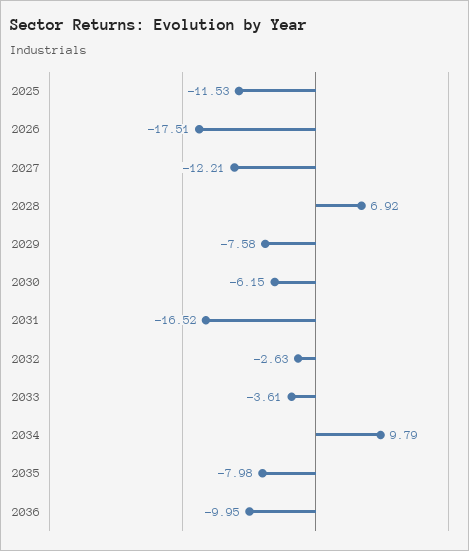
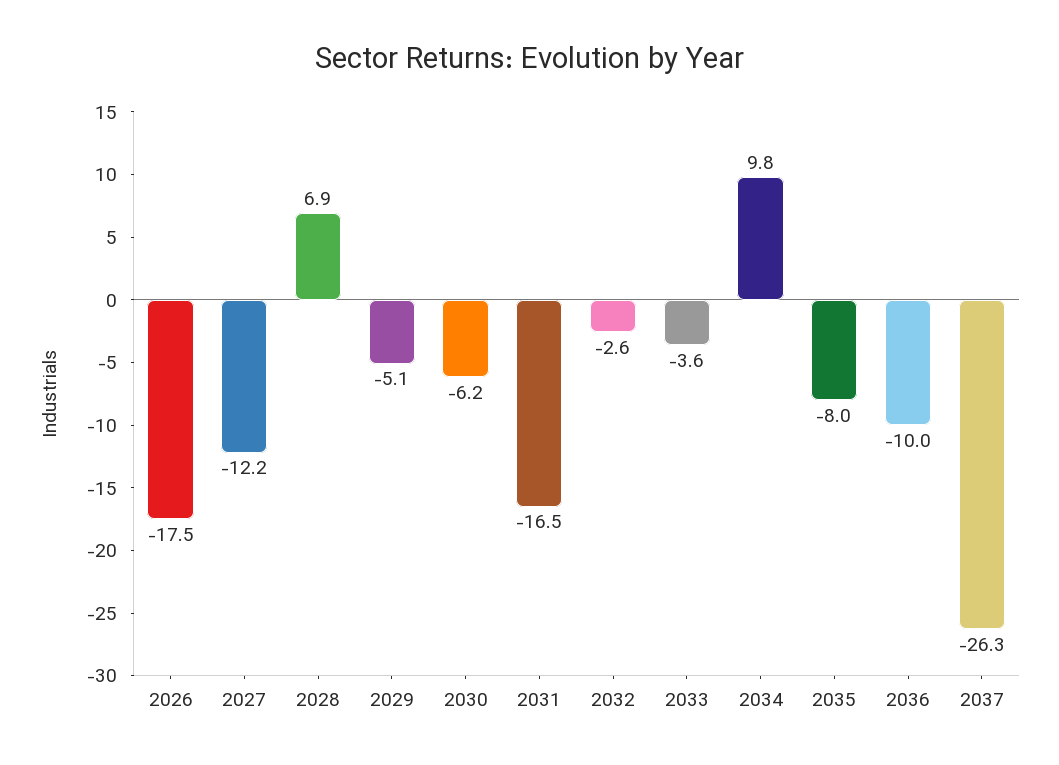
2025: -11.53 -> none
2029: -7.58 -> -5.1
2037: none -> -26.3

